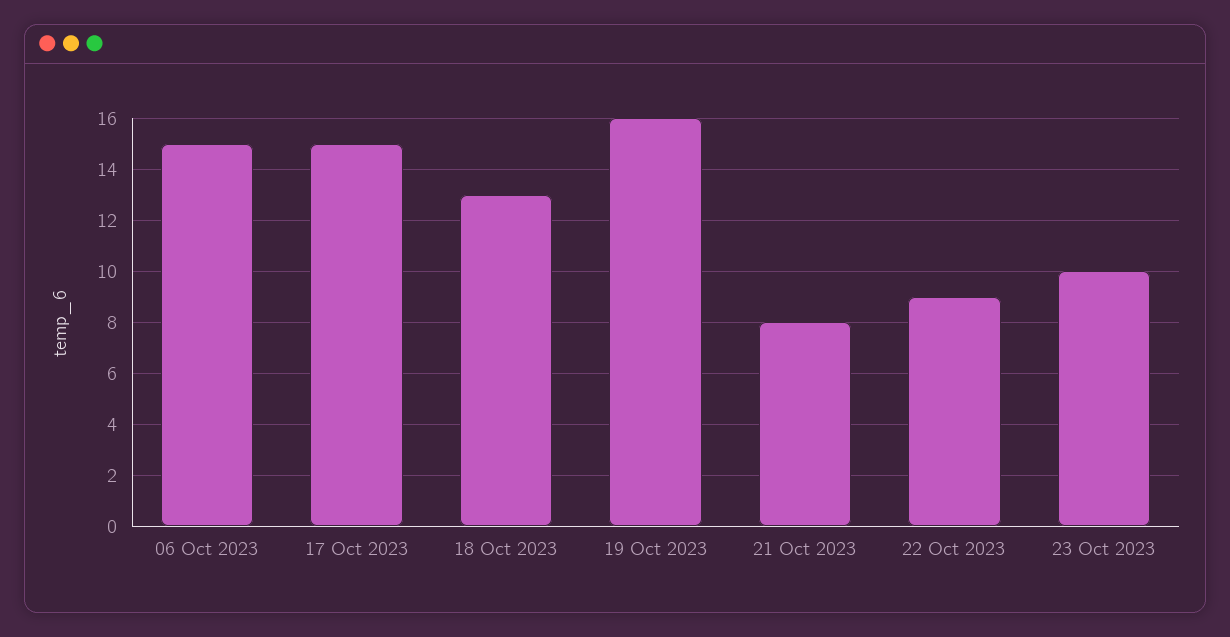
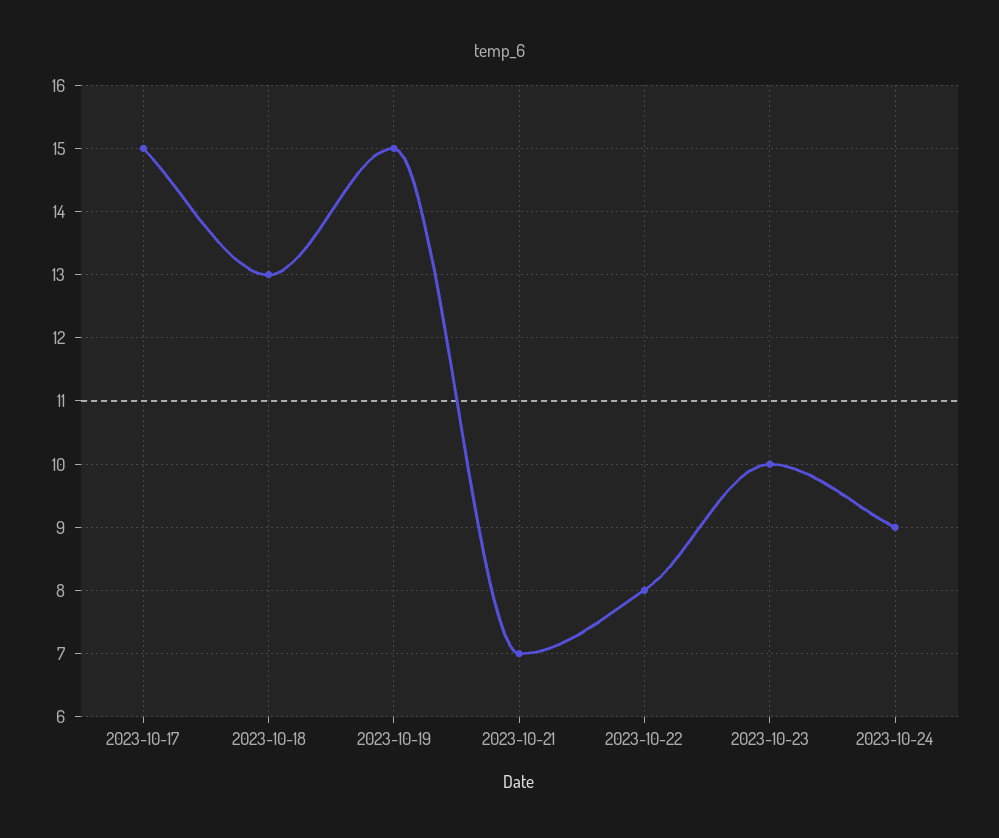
06 Oct 2023: 15 -> none
19 Oct 2023: 16 -> 15
21 Oct 2023: 8 -> 7
22 Oct 2023: 9 -> 8
2023-10-24: none -> 9

